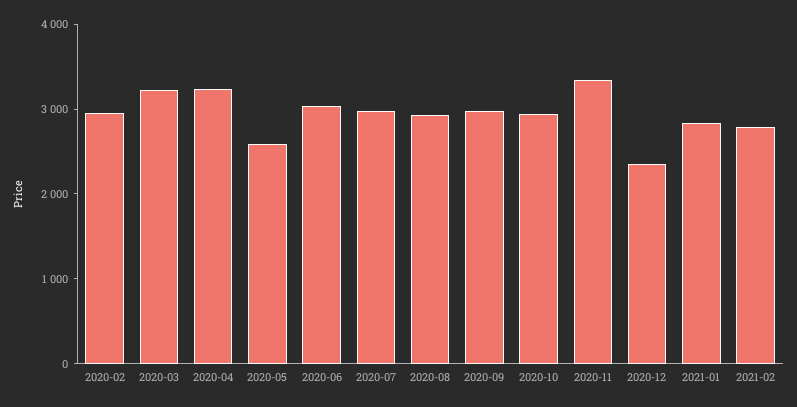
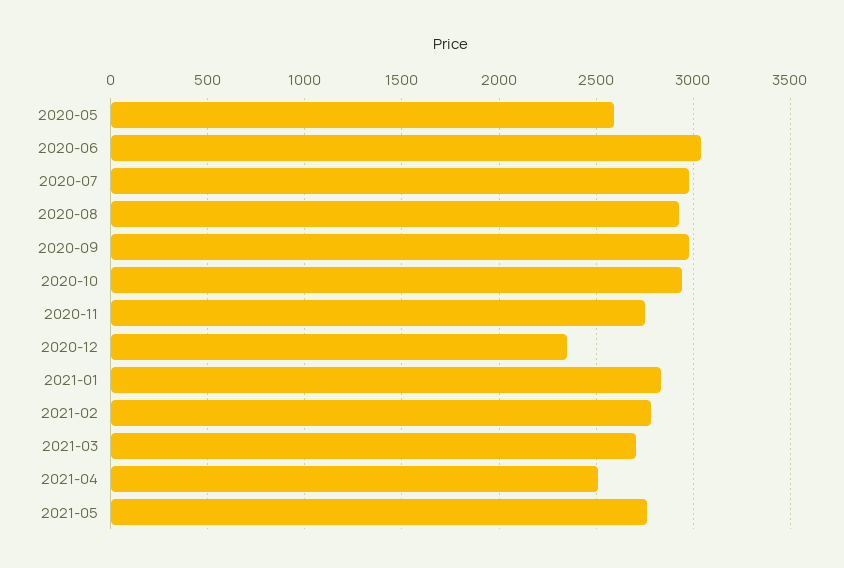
2020-02: 3000 -> none
2020-03: 3200 -> none
2020-04: 3200 -> none
2020-11: 3400 -> 2750
2021-03: none -> 2700
2021-04: none -> 2500
2021-05: none -> 2750

